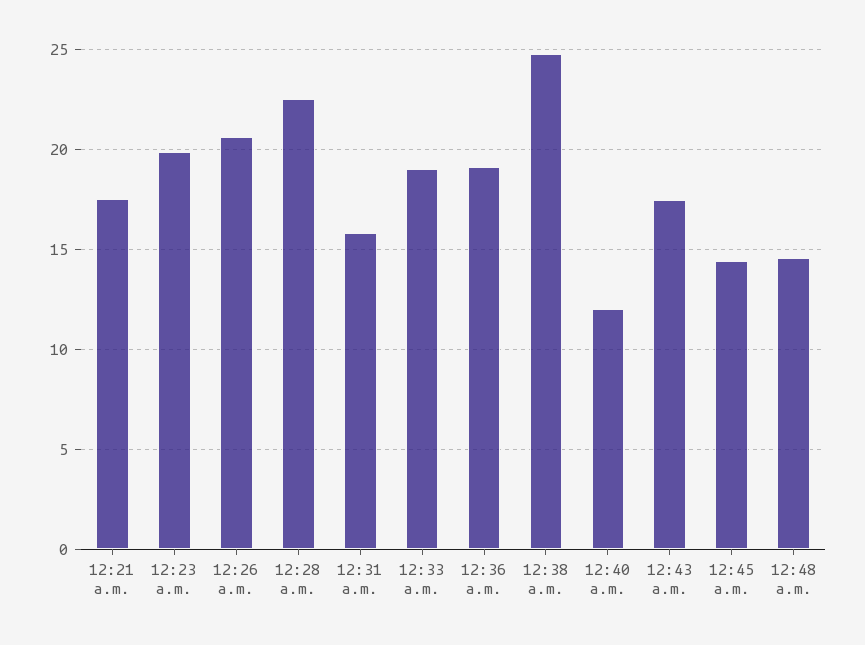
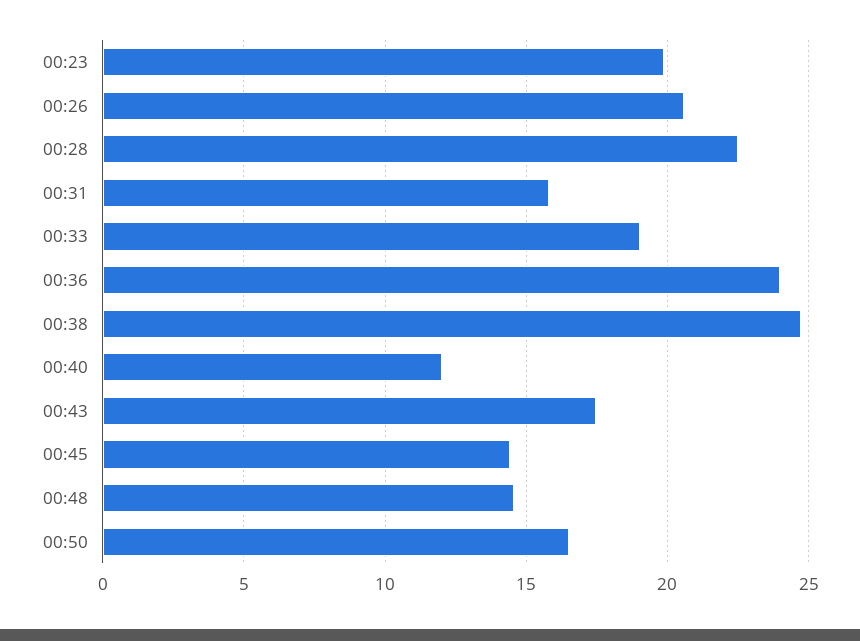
12:21 a.m.: 17.5 -> none
12:36 a.m.: 19 -> 24
00:50: none -> 16.5

